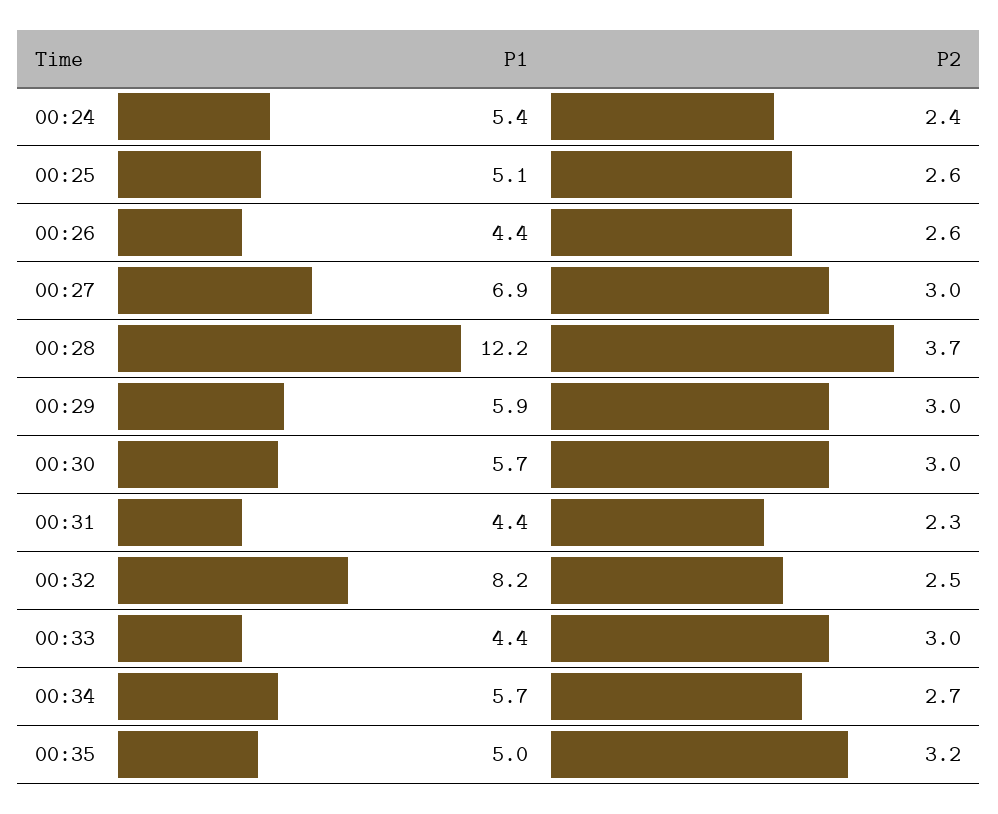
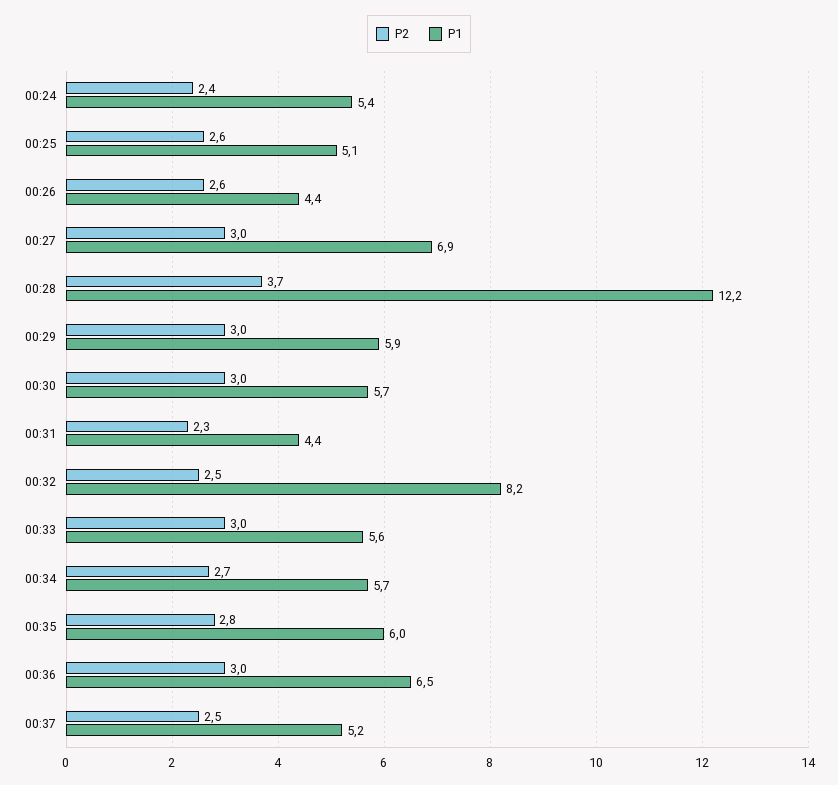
P1, 00:33: 4.4 -> 5.6
P1, 00:35: 5 -> 6
P2, 00:35: 3.2 -> 2.8
P2, 00:36: none -> 3
P1, 00:36: none -> 6.5
P2, 00:37: none -> 2.5
P1, 00:37: none -> 5.2

